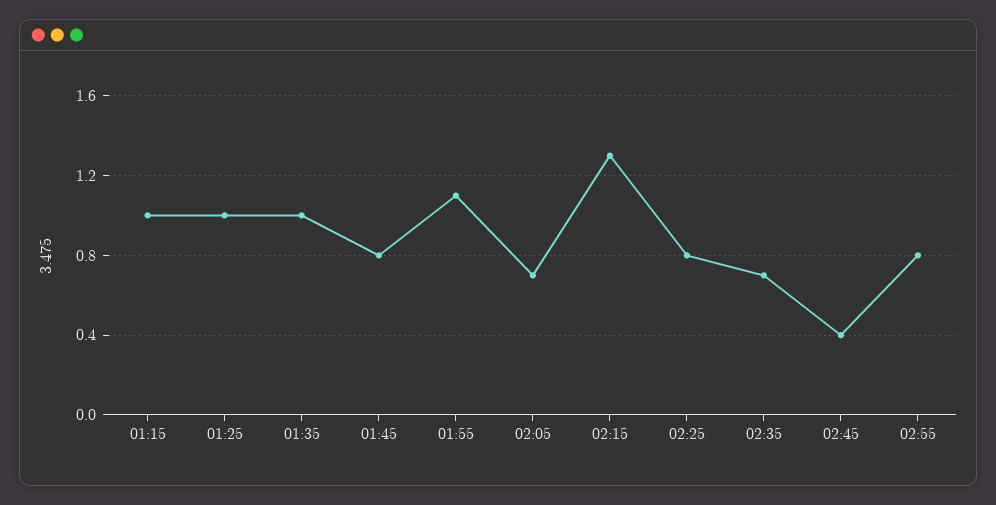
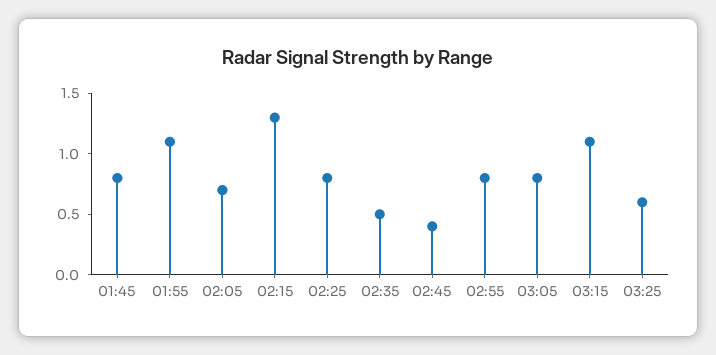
01:15: 1 -> none
01:25: 1 -> none
01:35: 1 -> none
02:35: 0.7 -> 0.5
03:05: none -> 0.8
03:15: none -> 1.1
03:25: none -> 0.6

